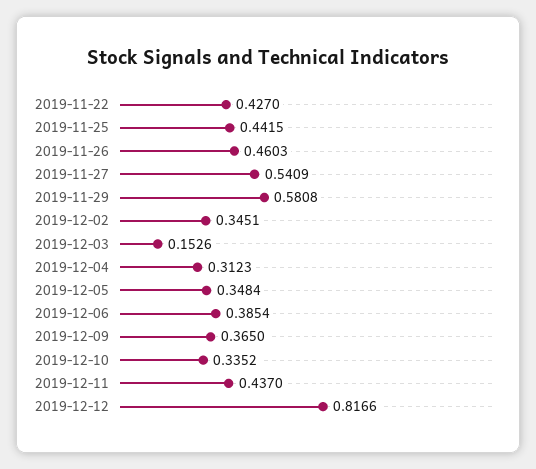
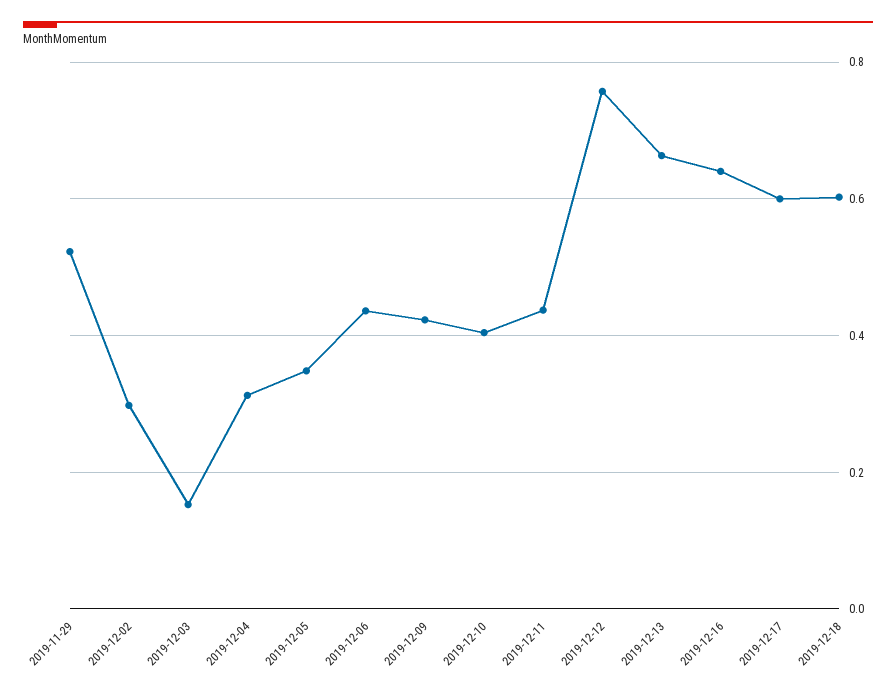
2019-11-22: 0.427 -> none
2019-11-25: 0.4415 -> none
2019-11-26: 0.4603 -> none
2019-11-27: 0.5409 -> none
2019-11-29: 0.5808 -> 0.52
2019-12-02: 0.3451 -> 0.3
2019-12-06: 0.3854 -> 0.44
2019-12-09: 0.365 -> 0.42
2019-12-10: 0.3352 -> 0.4
2019-12-12: 0.8166 -> 0.76
2019-12-13: none -> 0.66
2019-12-16: none -> 0.64
2019-12-17: none -> 0.6
2019-12-18: none -> 0.6

